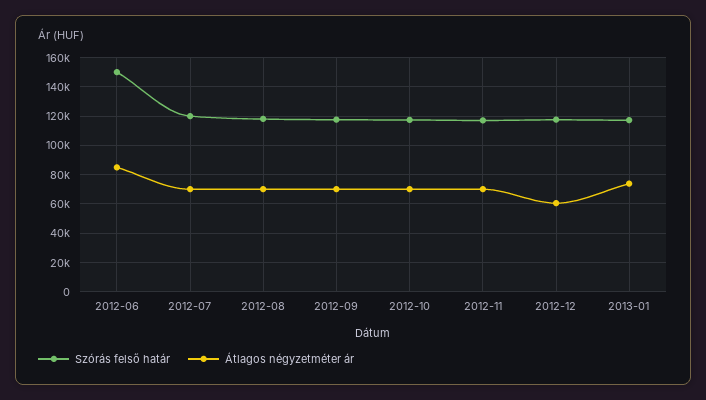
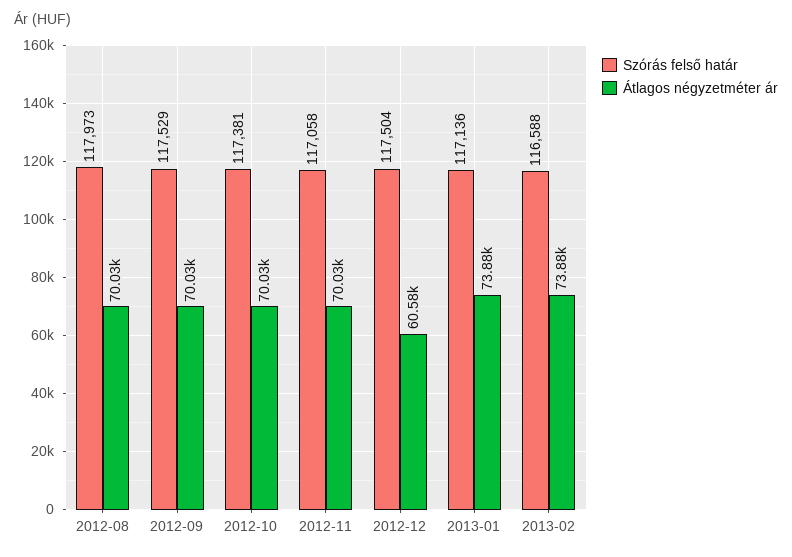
Szórás felső határ, 2012-06: 150000 -> none
Átlagos négyzetméter ár, 2012-06: 85000 -> none
Szórás felső határ, 2012-07: 120000 -> none
Átlagos négyzetméter ár, 2012-07: 70000 -> none
Szórás felső határ, 2013-02: none -> 116588
Átlagos négyzetméter ár, 2013-02: none -> 73880

